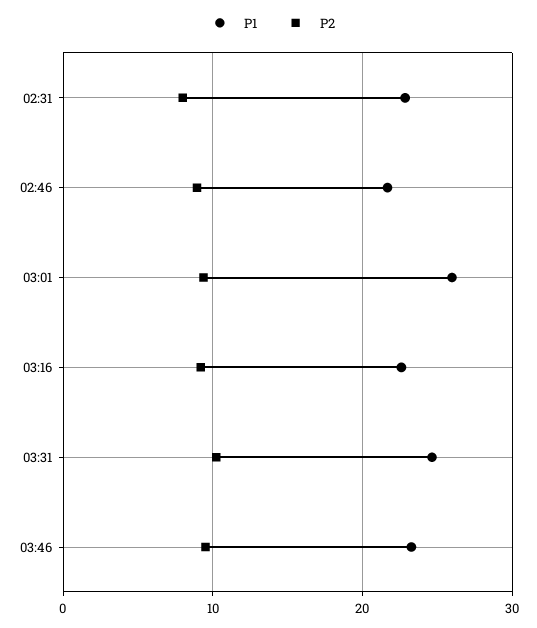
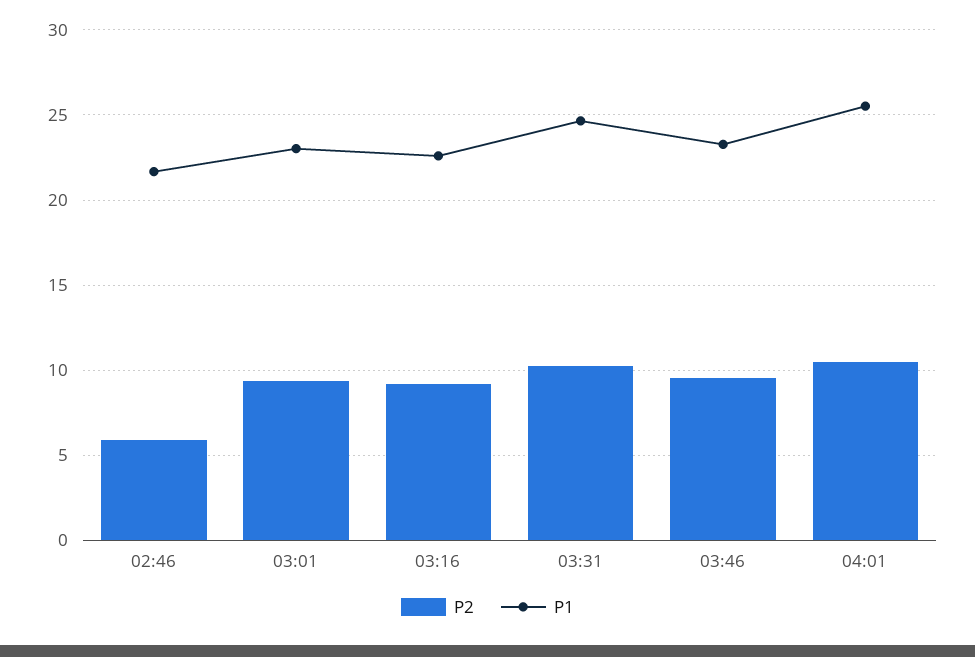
P1, 02:31: 23 -> none
P2, 02:31: 8 -> none
P2, 02:46: 9 -> 6
P1, 03:01: 26 -> 23
P2, 04:01: none -> 10.5
P1, 04:01: none -> 25.5

